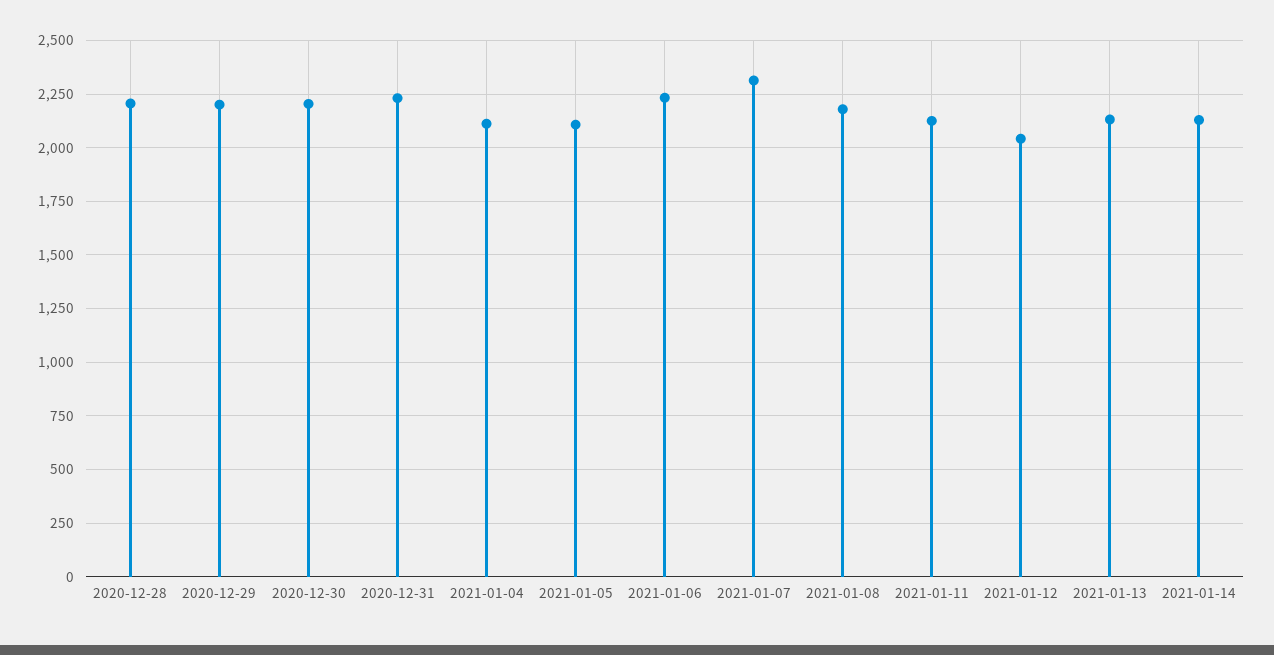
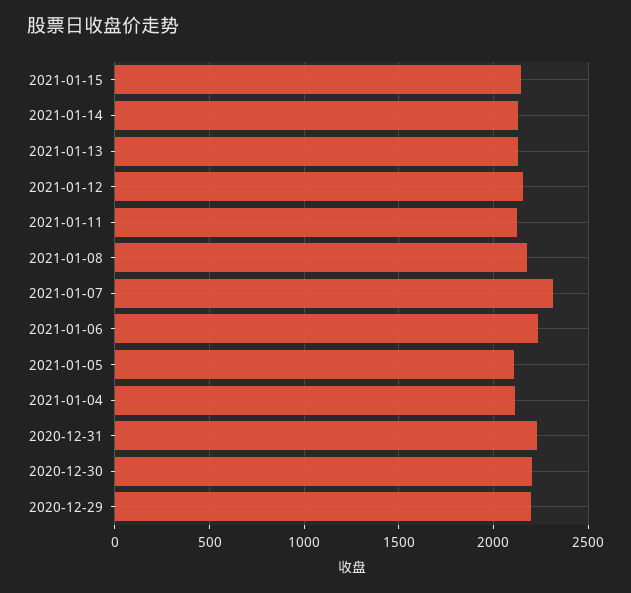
2020-12-28: 2200 -> none
2021-01-12: 2050 -> 2150
2021-01-15: none -> 2150

